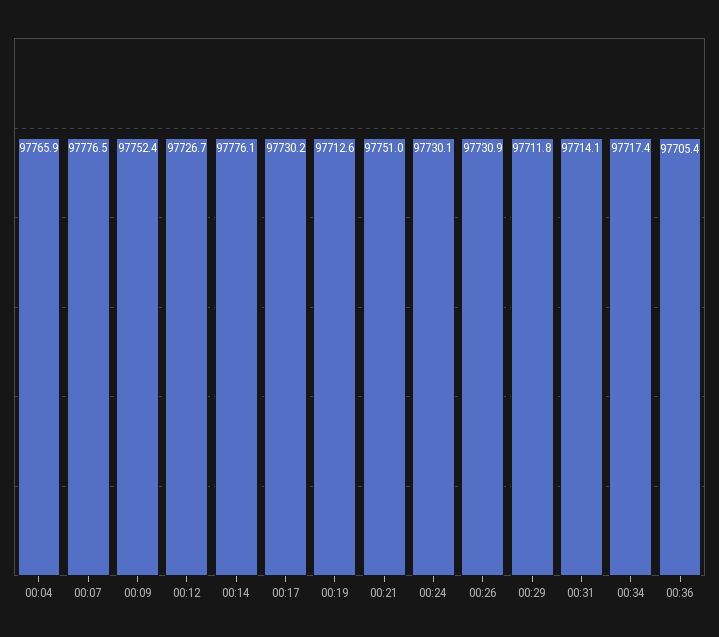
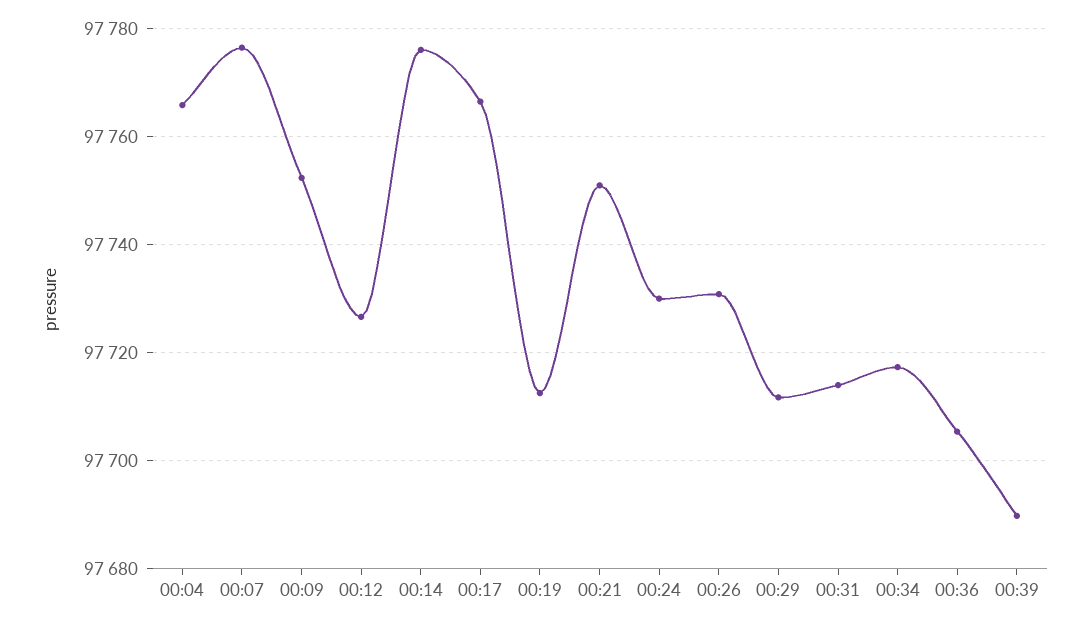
00:17: 97730.2 -> 97766
00:39: none -> 97690

